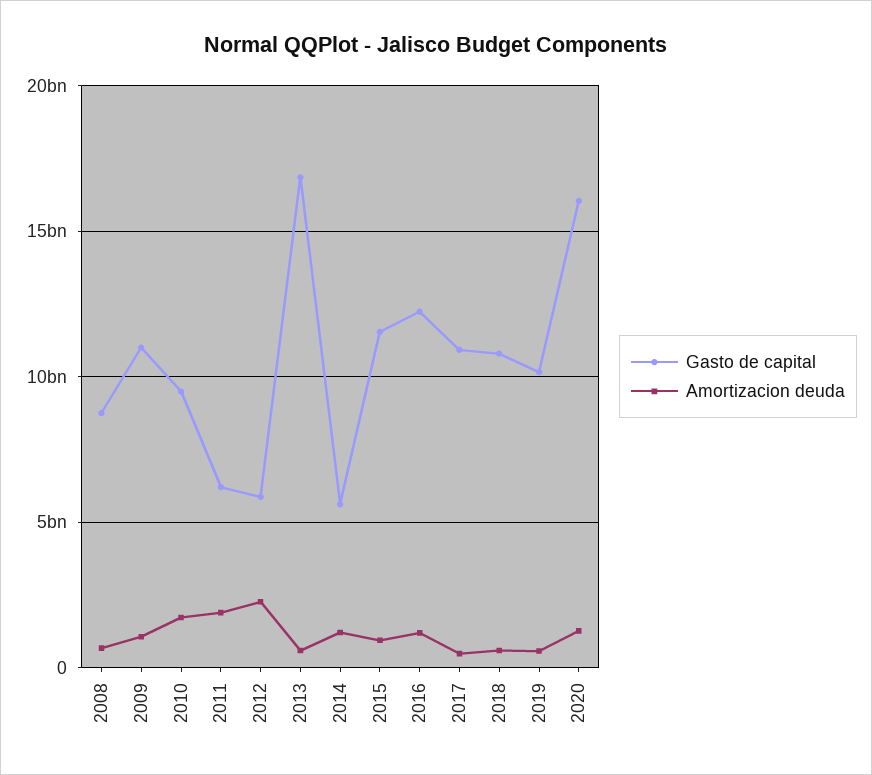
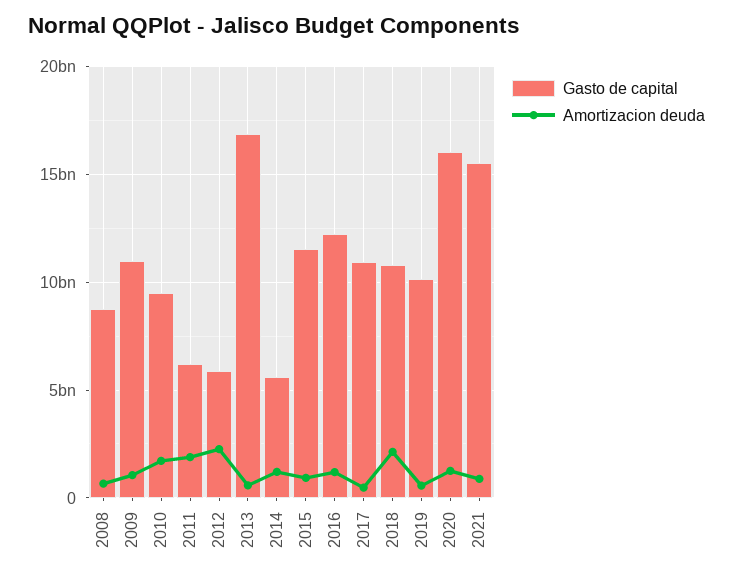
Amortizacion deuda, 2018: 500000000 -> 2000000000
Gasto de capital, 2021: none -> 15500000000
Amortizacion deuda, 2021: none -> 1000000000

